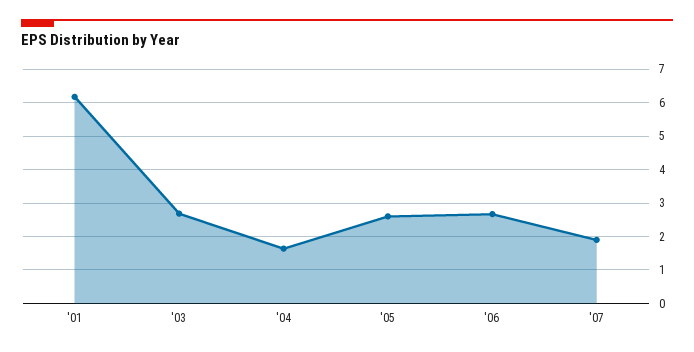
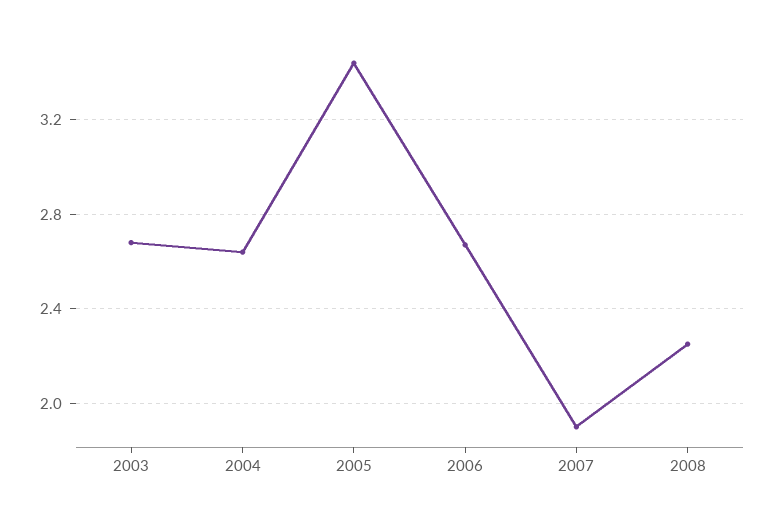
'01: 6.2 -> none
'04: 1.6 -> 2.65
'05: 2.6 -> 3.45
2008: none -> 2.25

